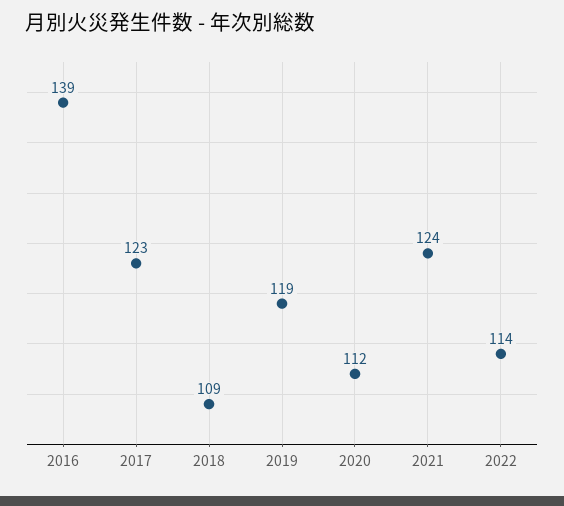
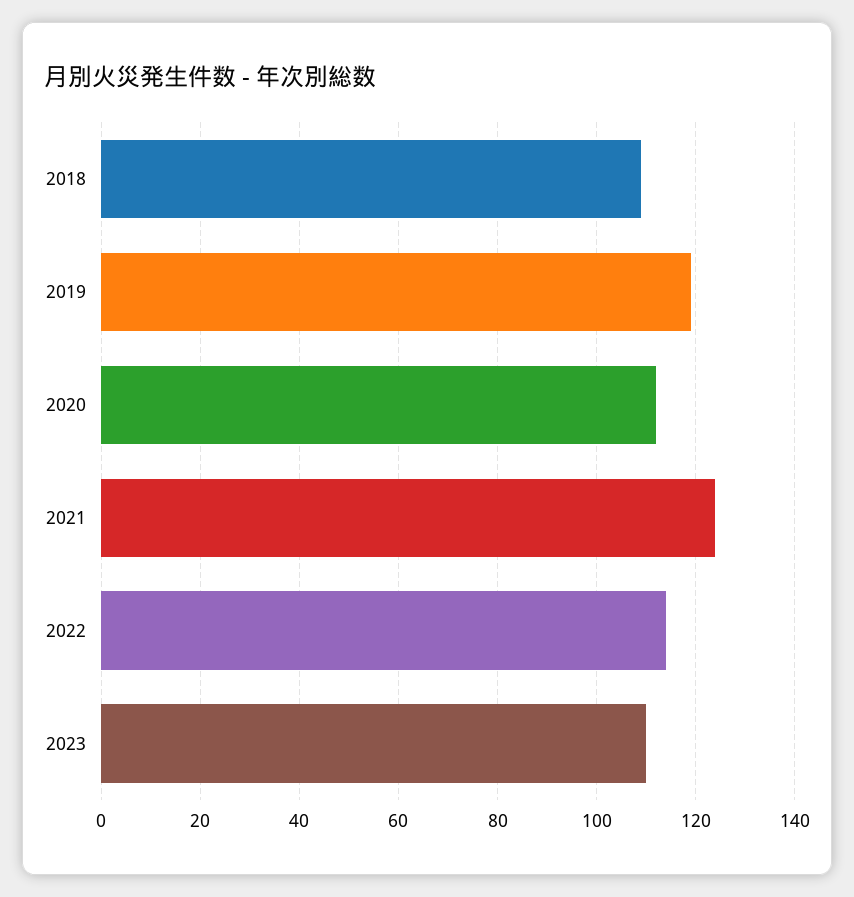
2016: 139 -> none
2017: 123 -> none
2023: none -> 110

